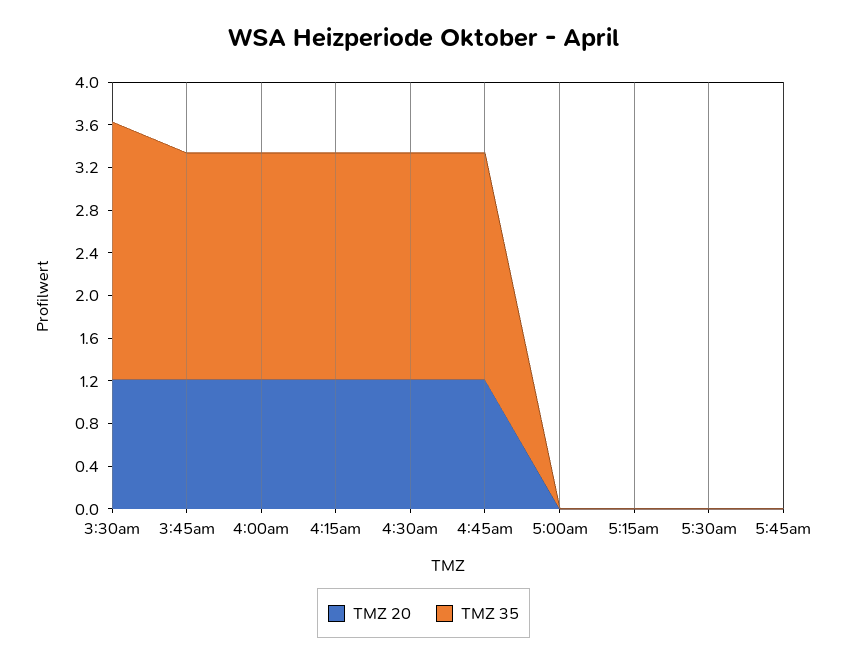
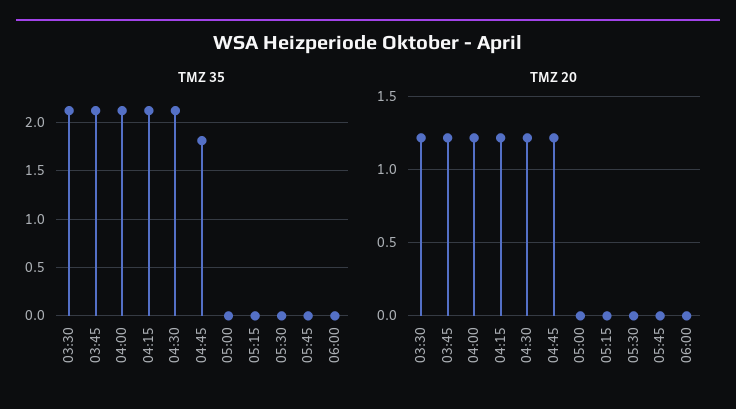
TMZ 35, 3:30am: 2.4 -> 2.1
TMZ 35, 4:45am: 2.1 -> 1.8
TMZ 35, 06:00: none -> 0
TMZ 20, 06:00: none -> 0

